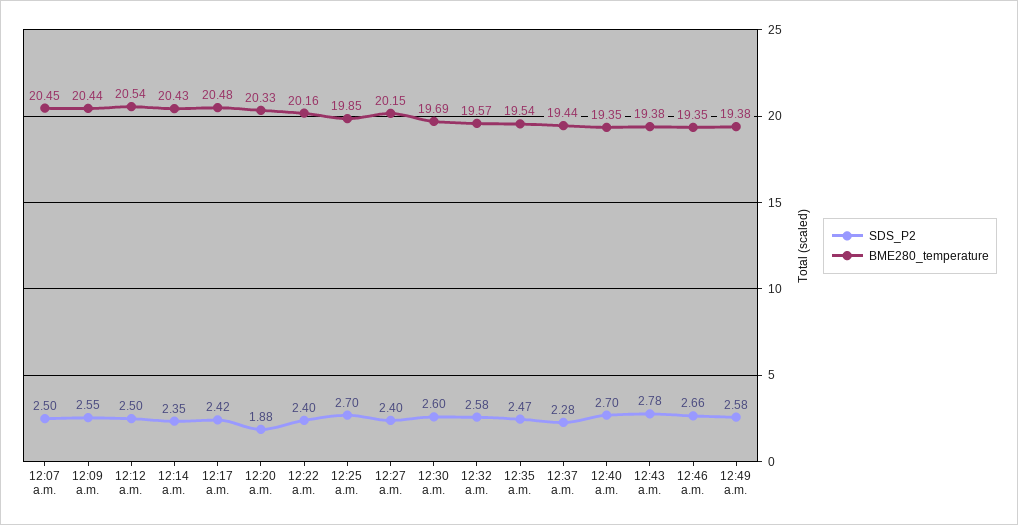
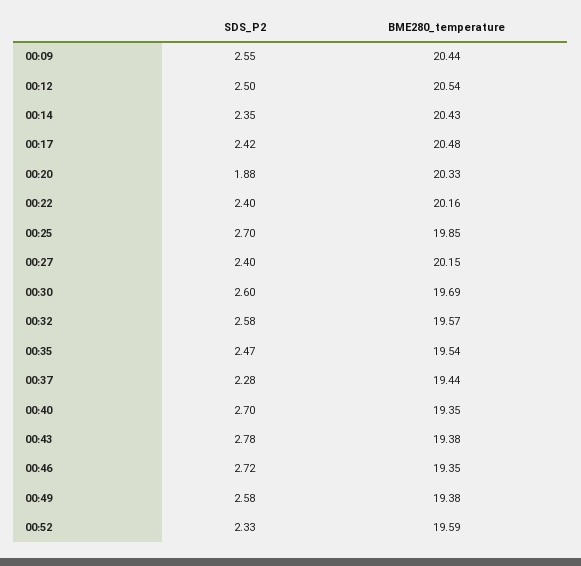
SDS_P2, 12:07 a.m.: 2.5 -> none
BME280_temperature, 12:07 a.m.: 20.45 -> none
SDS_P2, 12:46 a.m.: 2.66 -> 2.72
SDS_P2, 00:52: none -> 2.33
BME280_temperature, 00:52: none -> 19.59

